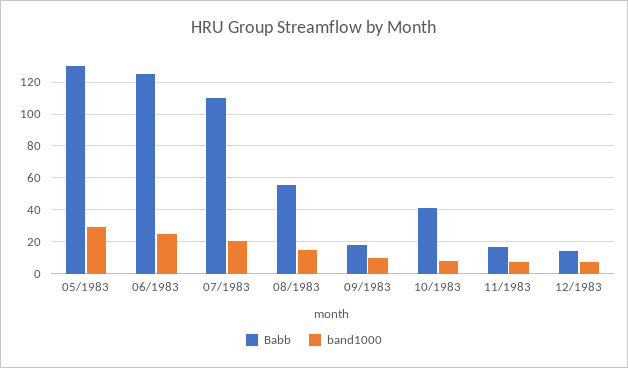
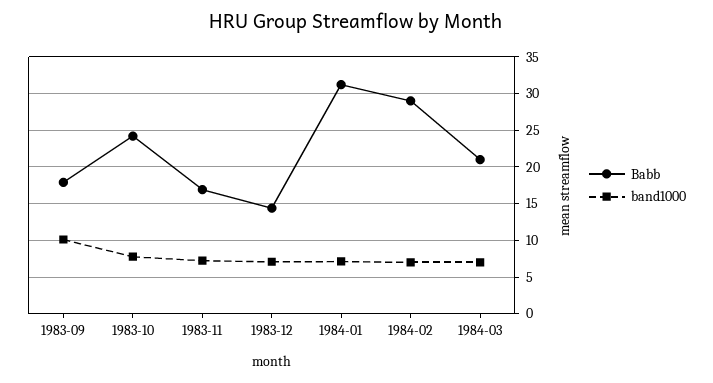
Babb, 05/1983: 130 -> none
band1000, 05/1983: 30 -> none
Babb, 06/1983: 125 -> none
band1000, 06/1983: 25 -> none
Babb, 07/1983: 110 -> none
band1000, 07/1983: 20 -> none
Babb, 08/1983: 55 -> none
band1000, 08/1983: 15 -> none
Babb, 10/1983: 40 -> 24
Babb, 1984-01: none -> 31
band1000, 1984-01: none -> 7
Babb, 1984-02: none -> 29
band1000, 1984-02: none -> 7
Babb, 1984-03: none -> 21
band1000, 1984-03: none -> 7

